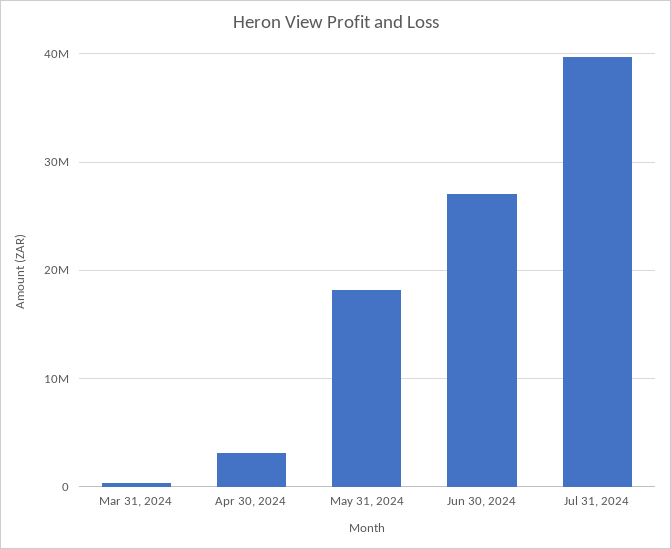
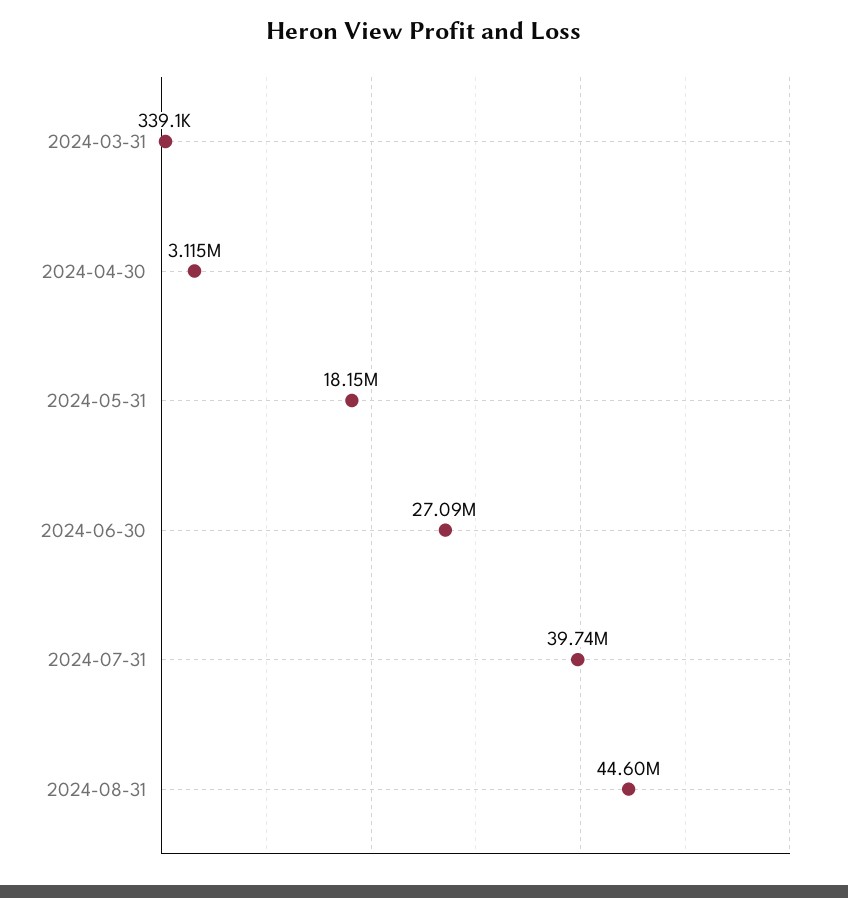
2024-08-31: none -> 44600000

